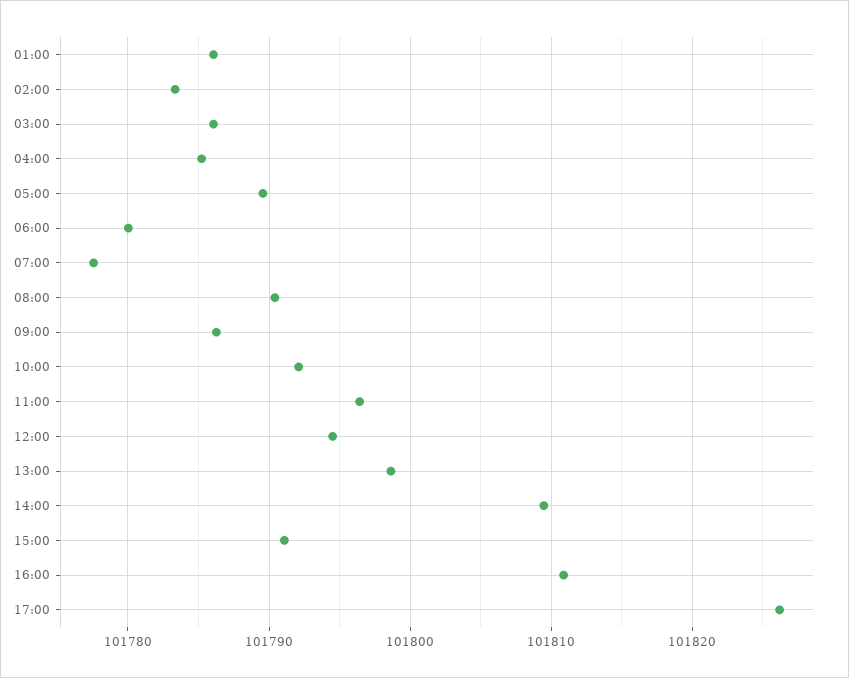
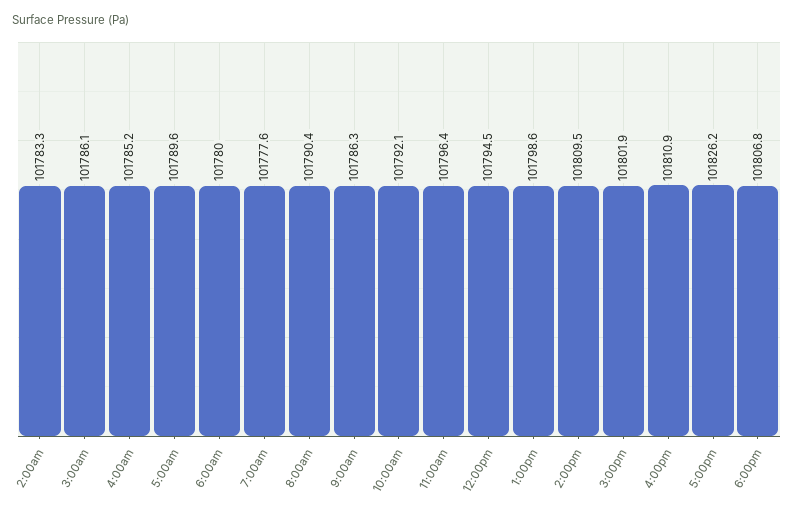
01:00: 101786 -> none
15:00: 101791 -> 101801.9
6:00pm: none -> 101806.8

